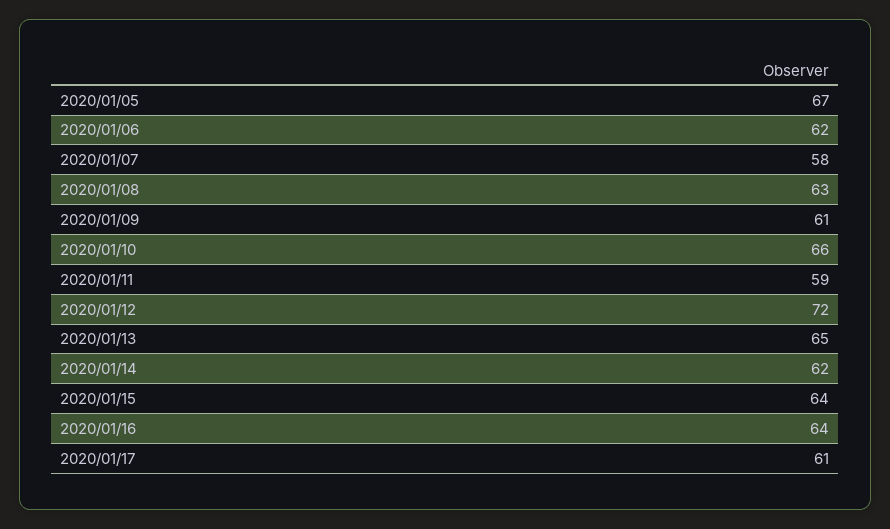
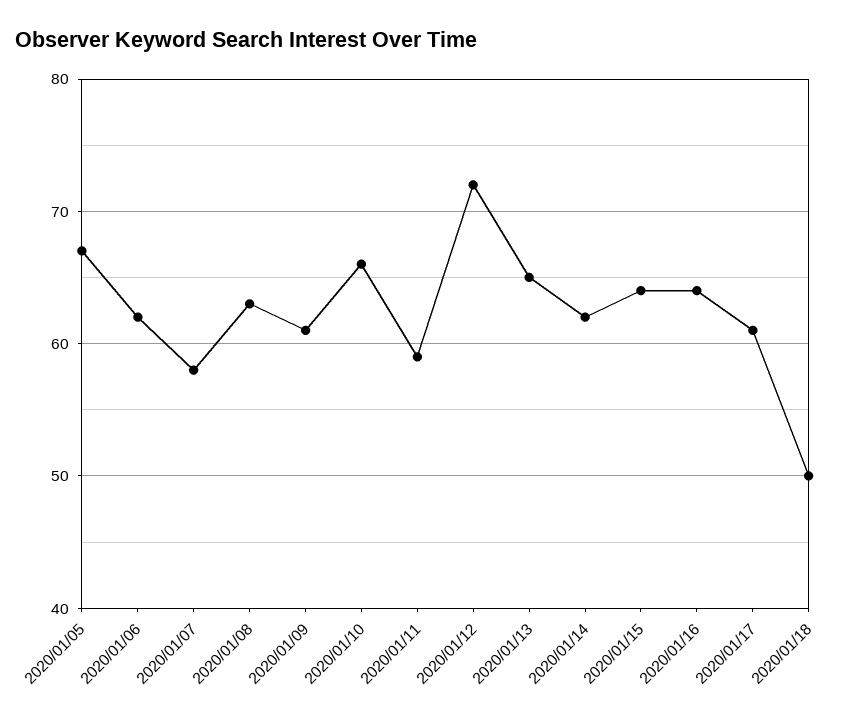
2020/01/18: none -> 50

